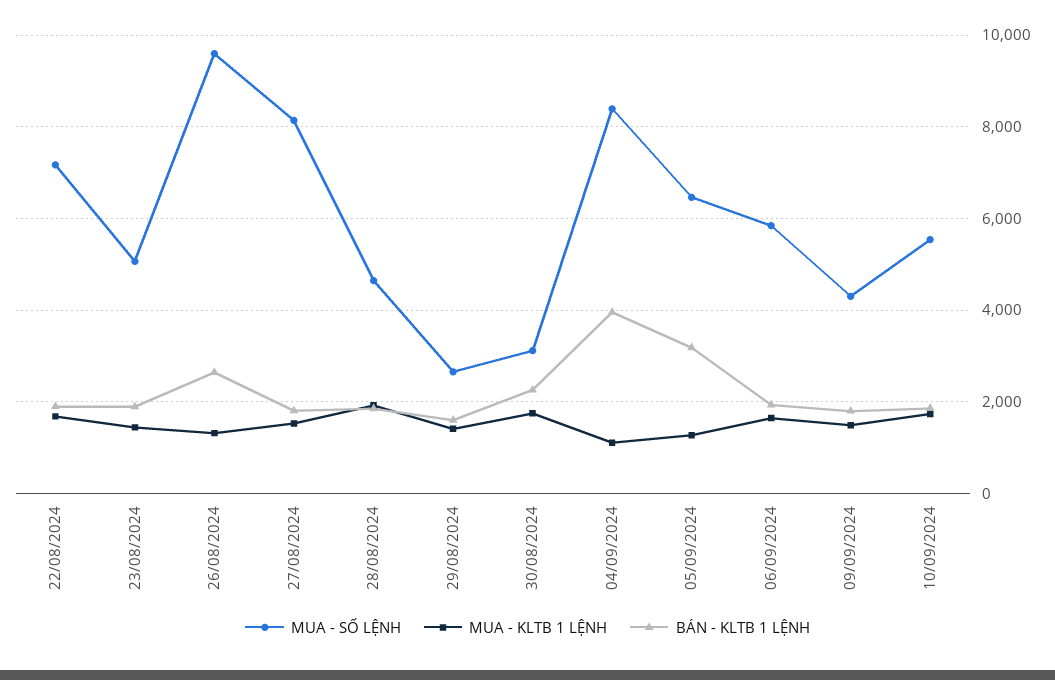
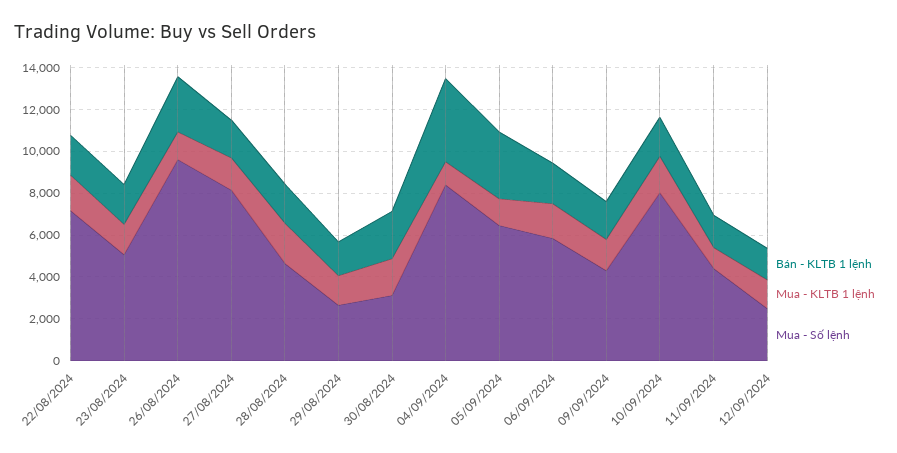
MUA - SỐ LỆNH, 10/09/2024: 5600 -> 8000
BÁN - KLTB 1 LỆNH, 11/09/2024: none -> 1500
MUA - KLTB 1 LỆNH, 11/09/2024: none -> 1000
MUA - SỐ LỆNH, 11/09/2024: none -> 4500
BÁN - KLTB 1 LỆNH, 12/09/2024: none -> 1500
MUA - KLTB 1 LỆNH, 12/09/2024: none -> 1500
MUA - SỐ LỆNH, 12/09/2024: none -> 2500

